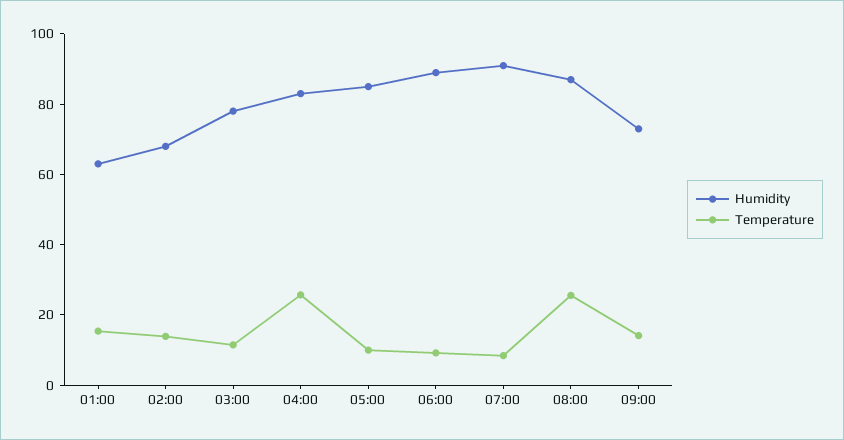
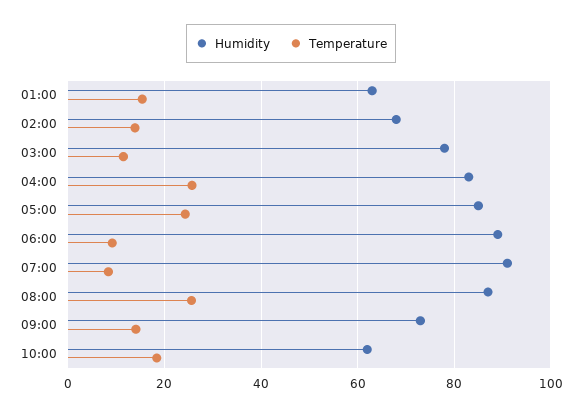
Temperature, 05:00: 10 -> 24
Humidity, 10:00: none -> 62
Temperature, 10:00: none -> 18

